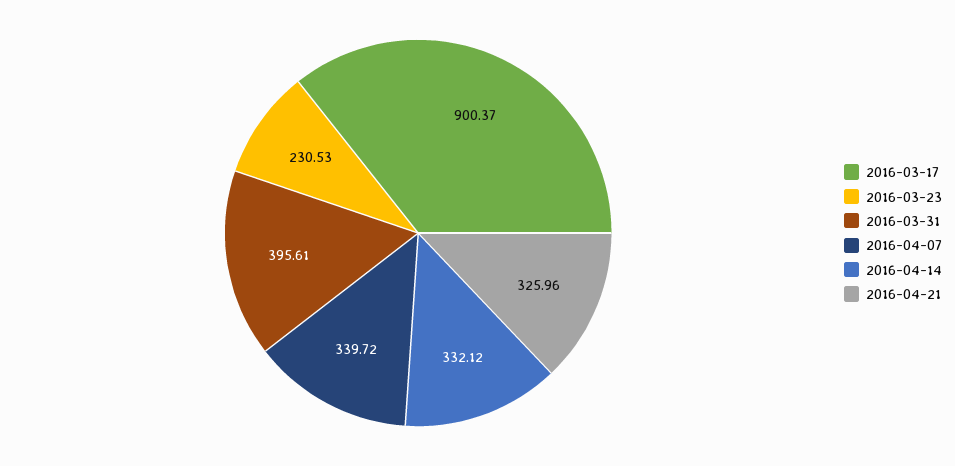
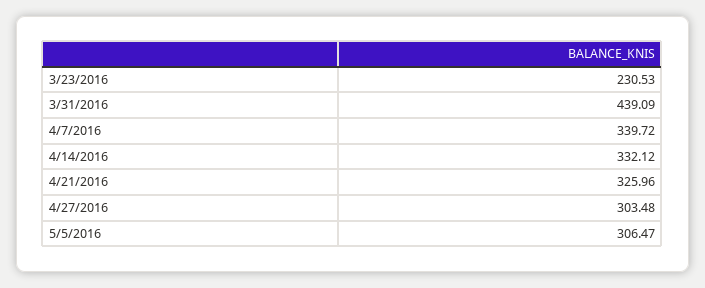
2016-03-17: 900.37 -> none
2016-03-31: 395.61 -> 439.09
4/27/2016: none -> 303.48
5/5/2016: none -> 306.47

